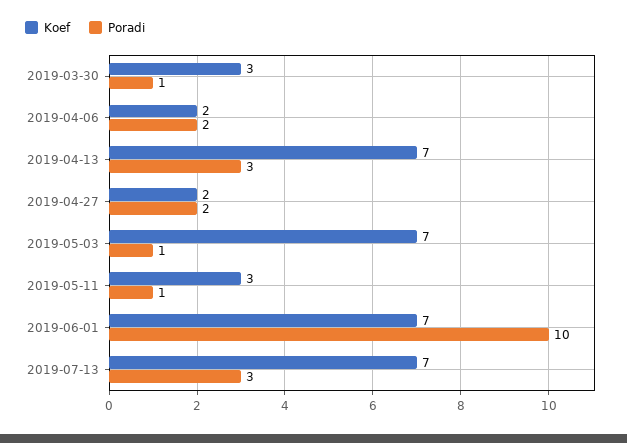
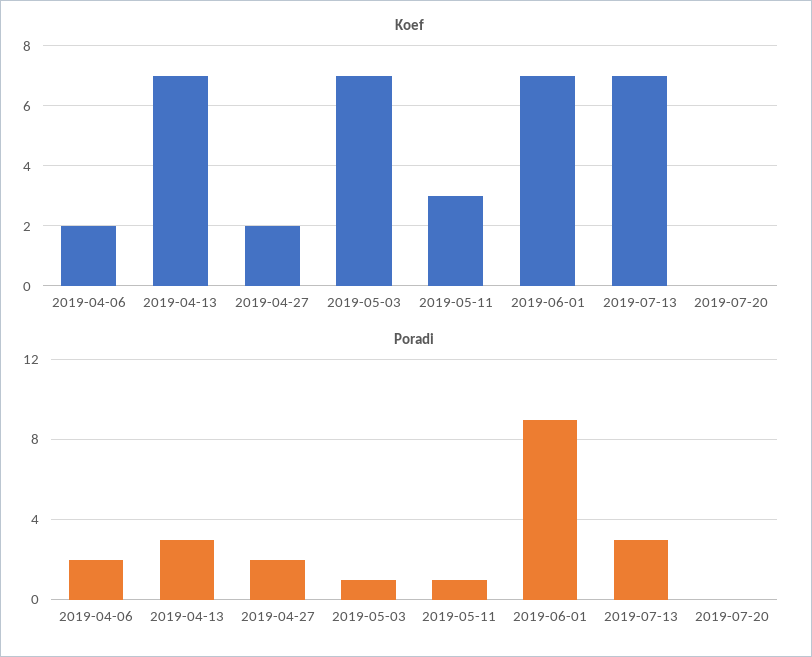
Koef, 2019-03-30: 3 -> none
Poradi, 2019-03-30: 1 -> none
Poradi, 2019-06-01: 10 -> 9
Koef, 2019-07-20: none -> 0
Poradi, 2019-07-20: none -> 0

